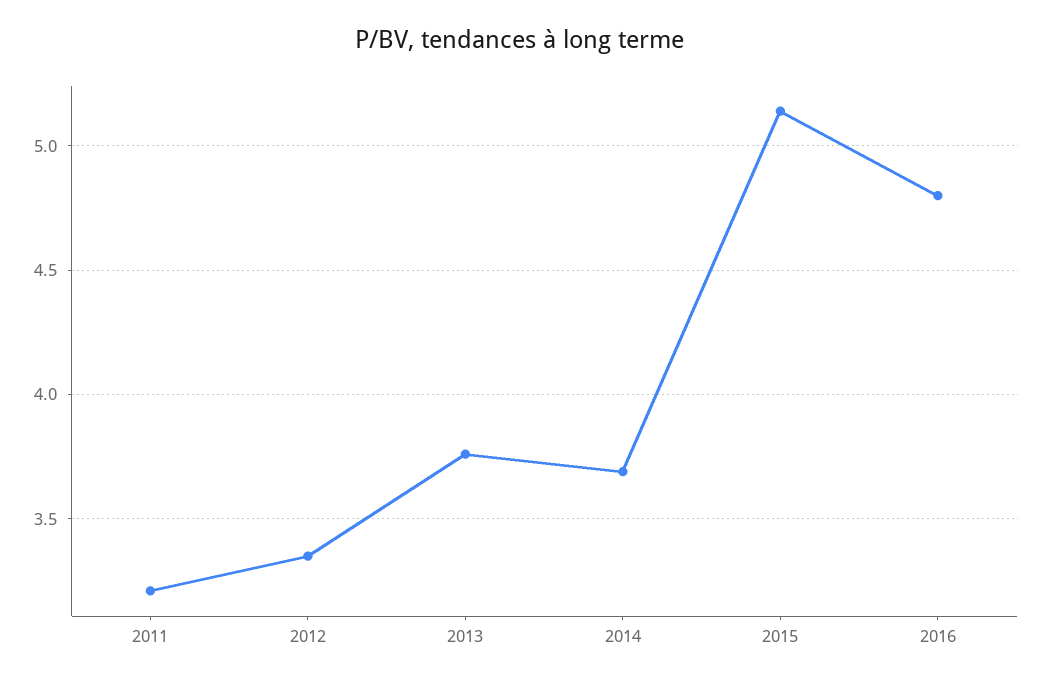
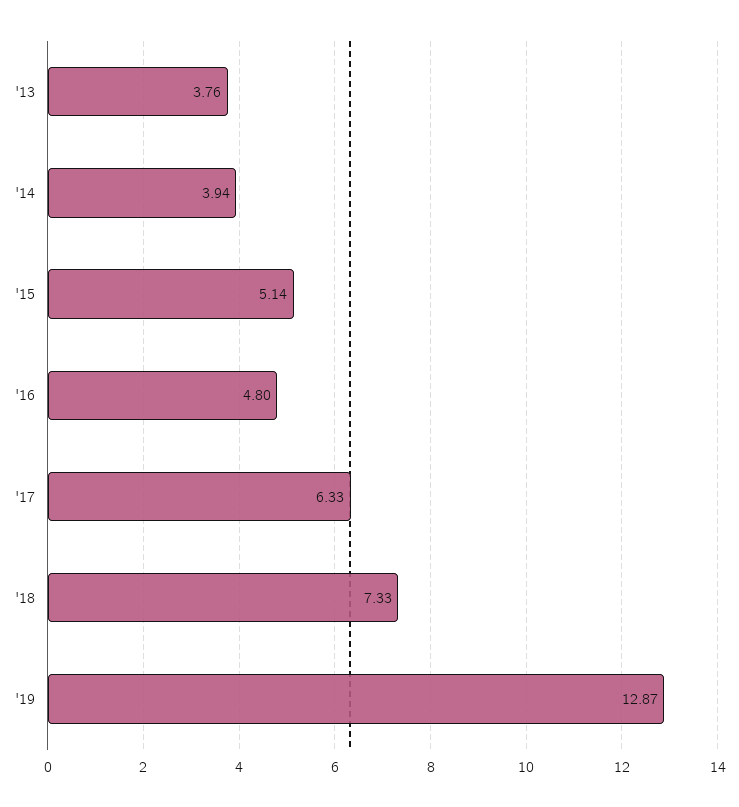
2011: 3.2 -> none
2012: 3.35 -> none
2014: 3.7 -> 3.94
'17: none -> 6.33
'18: none -> 7.33
'19: none -> 12.87

